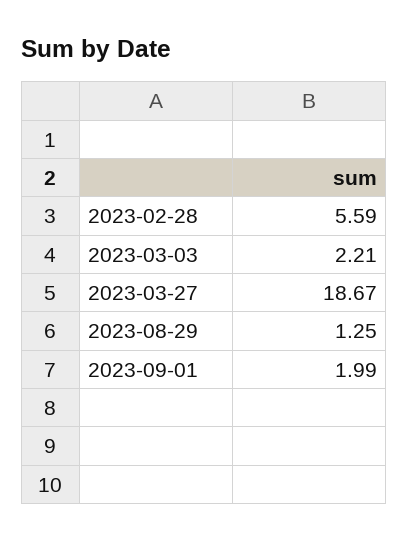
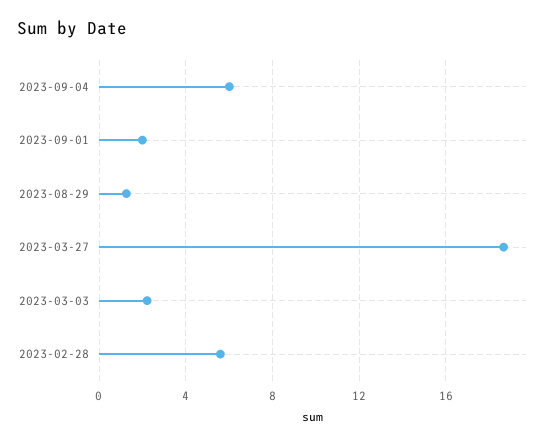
2023-09-04: none -> 6

